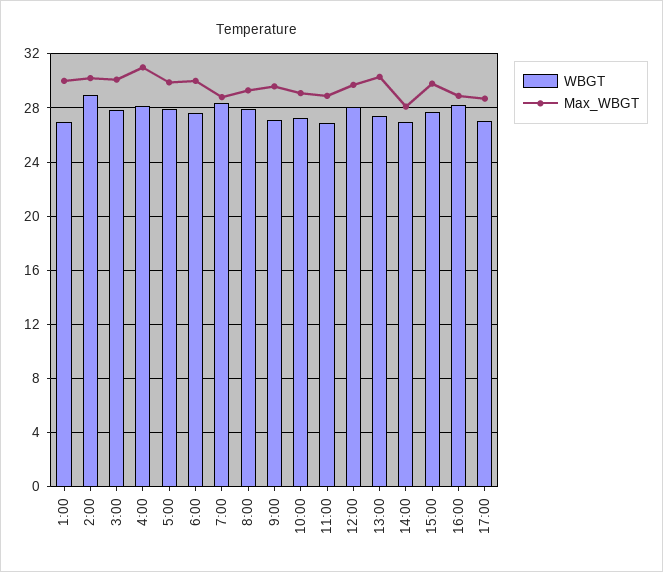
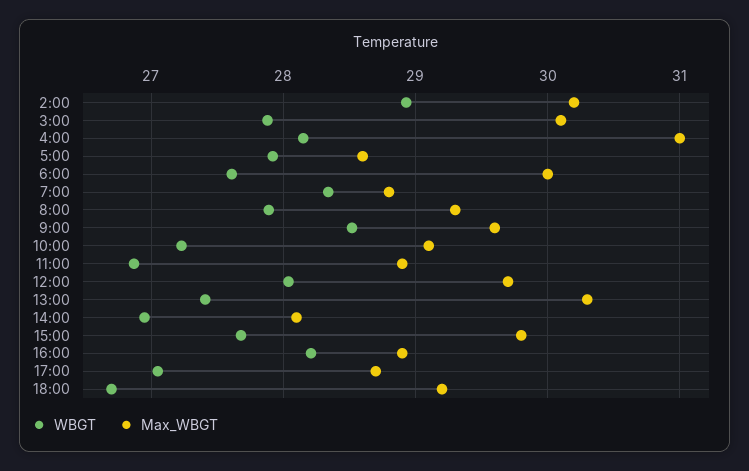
WBGT, 1:00: 27 -> none
Max_WBGT, 1:00: 30 -> none
Max_WBGT, 5:00: 30 -> 28.6
WBGT, 9:00: 27 -> 28.5
WBGT, 18:00: none -> 26.7
Max_WBGT, 18:00: none -> 29.2

